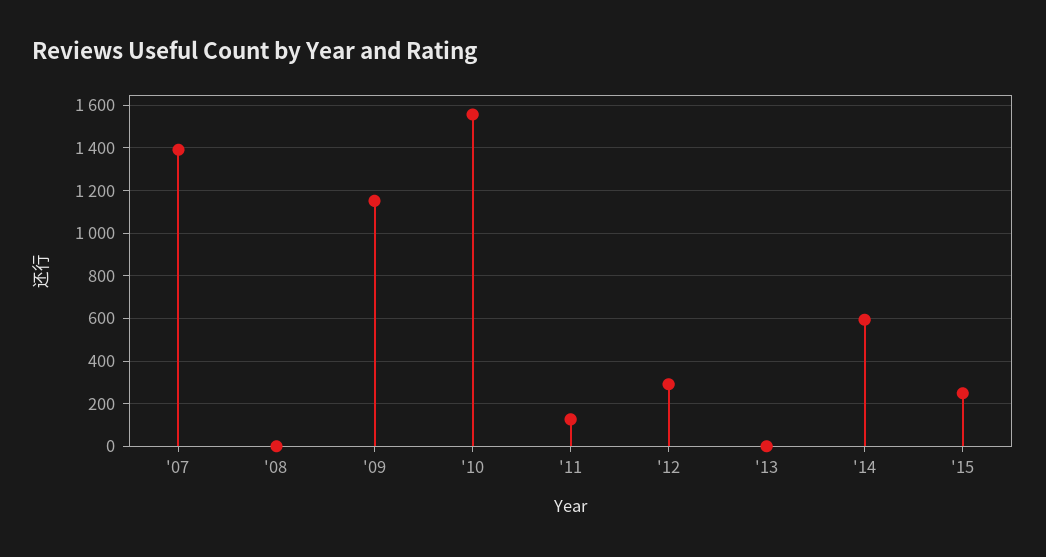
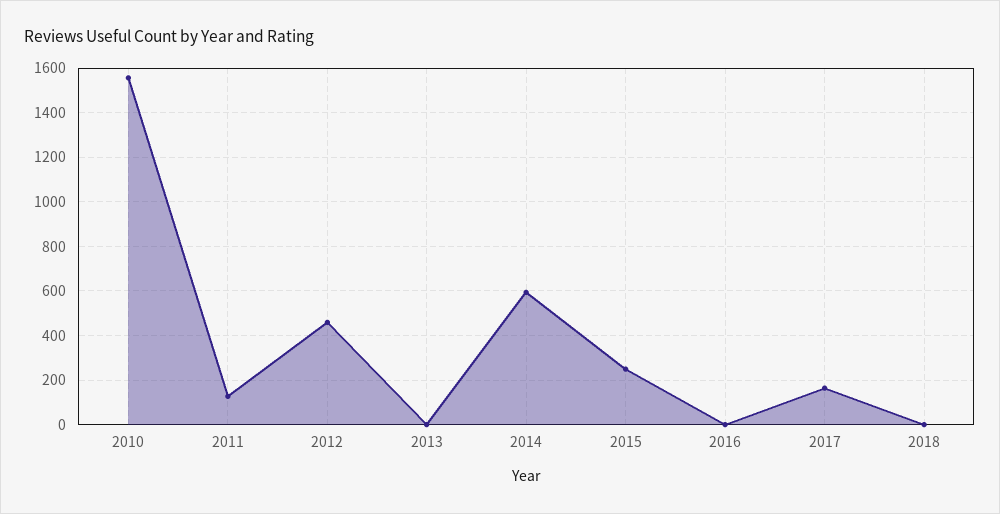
'07: 1400 -> none
'08: 0 -> none
'09: 1150 -> none
'12: 300 -> 450
2016: none -> 0
2017: none -> 150
2018: none -> 0

